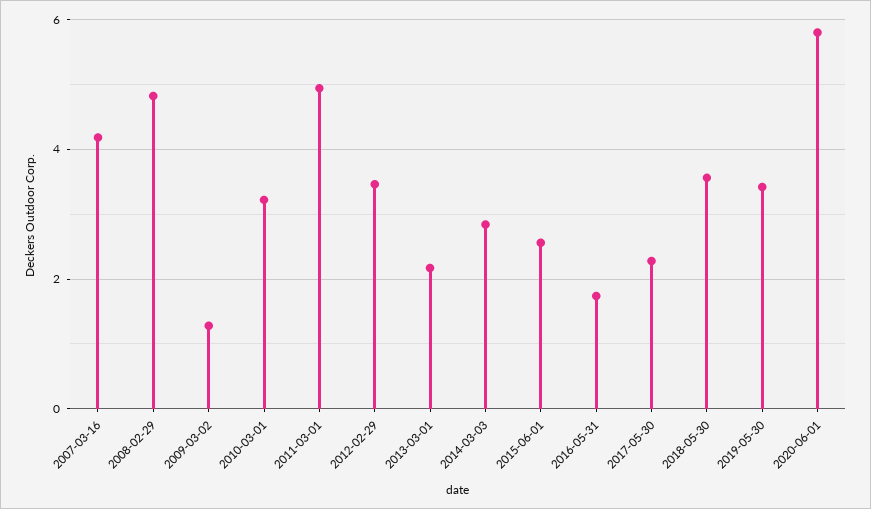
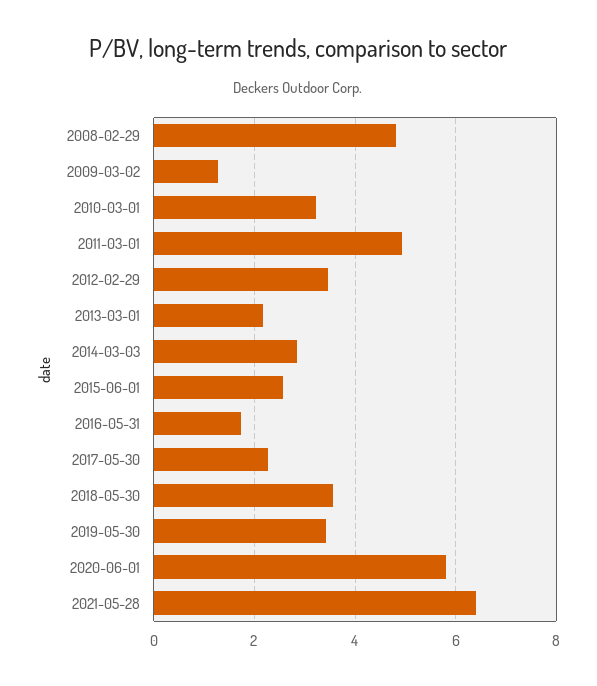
2007-03-16: 4.2 -> none
2021-05-28: none -> 6.4

